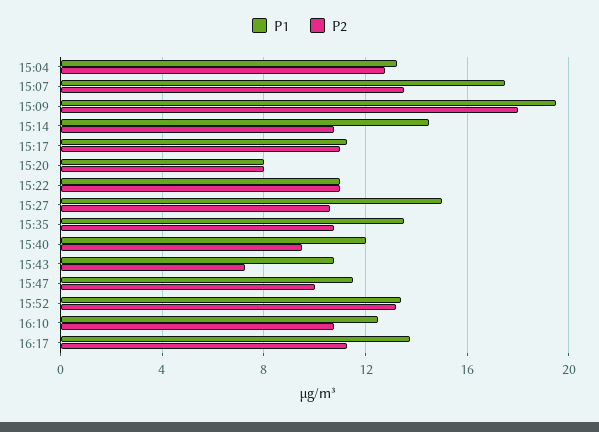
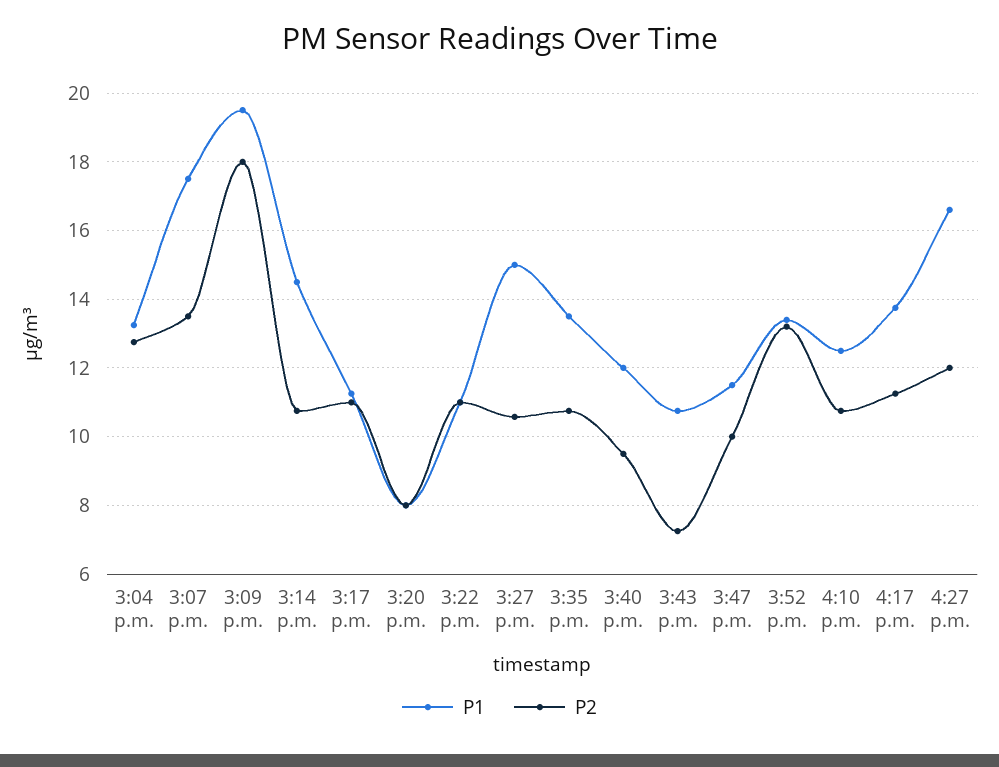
P1, 4:27 p.m.: none -> 16.6
P2, 4:27 p.m.: none -> 12

